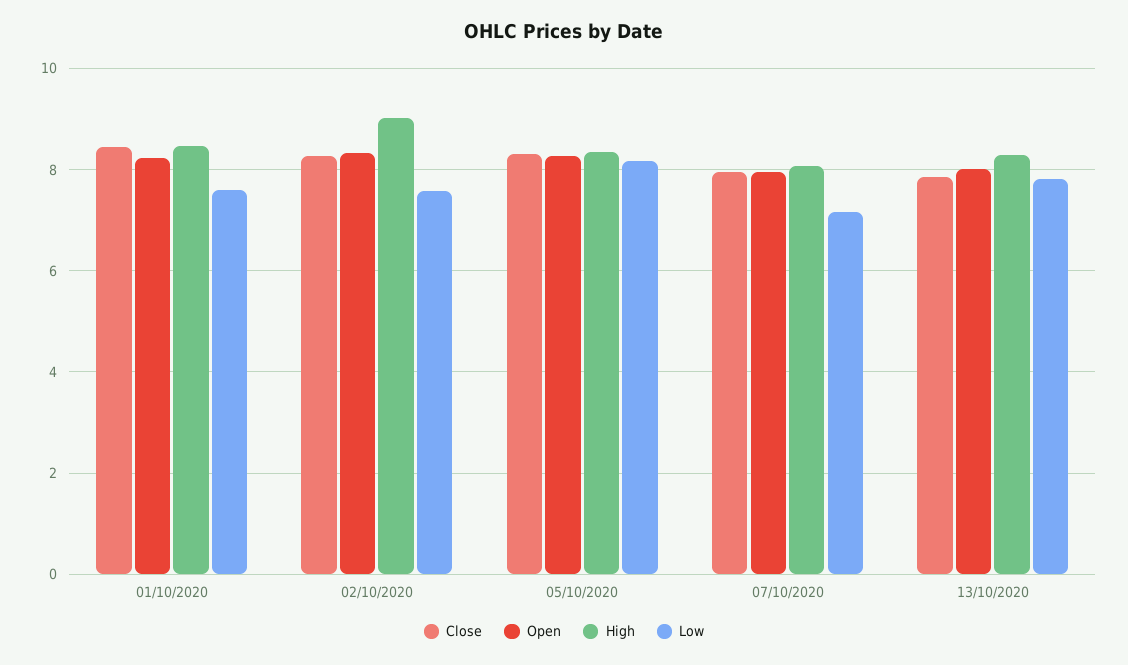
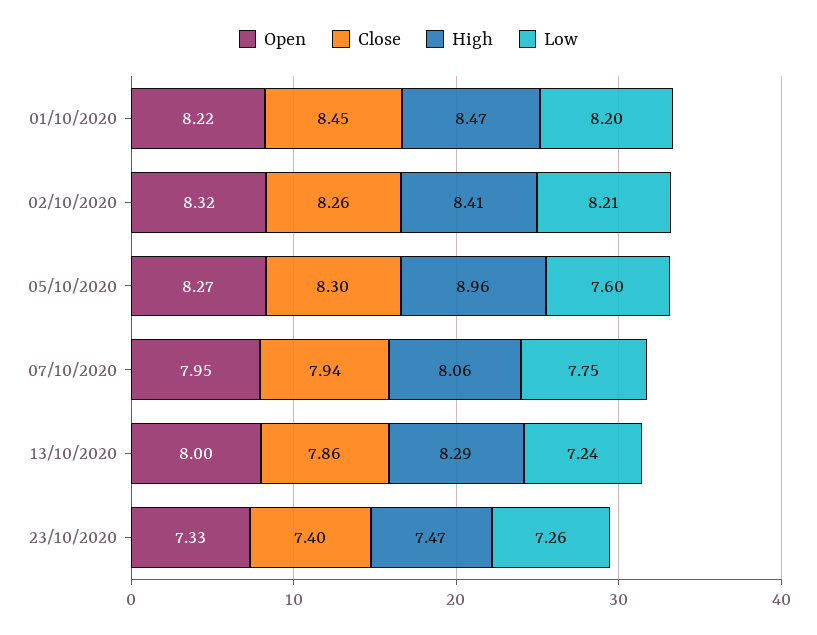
Low, 01/10/2020: 7.6 -> 8.2
High, 02/10/2020: 9 -> 8.41
Low, 02/10/2020: 7.6 -> 8.21
High, 05/10/2020: 8.4 -> 8.96
Low, 05/10/2020: 8.2 -> 7.6
Low, 07/10/2020: 7.2 -> 7.75
Low, 13/10/2020: 7.8 -> 7.24
Open, 23/10/2020: none -> 7.33
Close, 23/10/2020: none -> 7.4
High, 23/10/2020: none -> 7.47
Low, 23/10/2020: none -> 7.26

